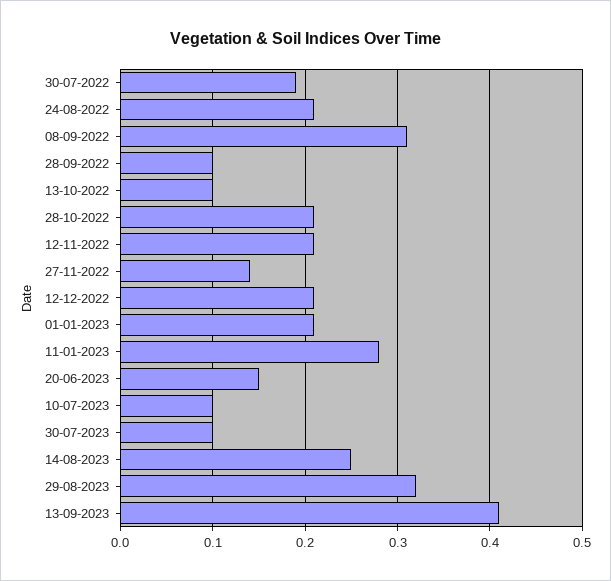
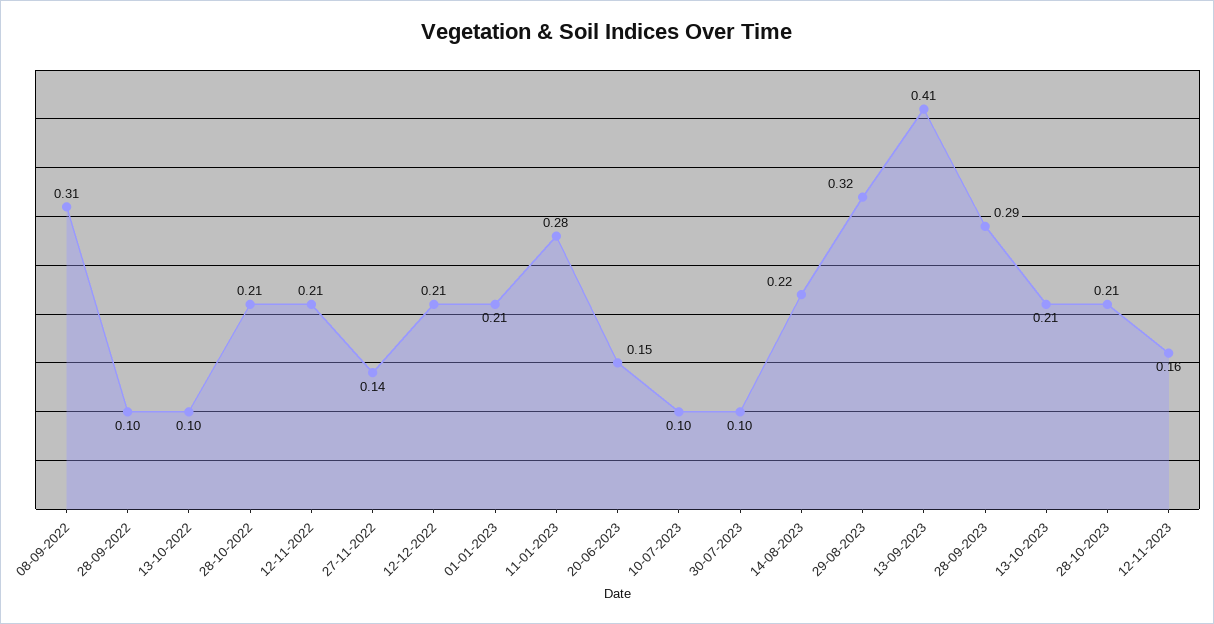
30-07-2022: 0.19 -> none
24-08-2022: 0.21 -> none
14-08-2023: 0.25 -> 0.22
28-09-2023: none -> 0.29
13-10-2023: none -> 0.21
28-10-2023: none -> 0.21
12-11-2023: none -> 0.16

